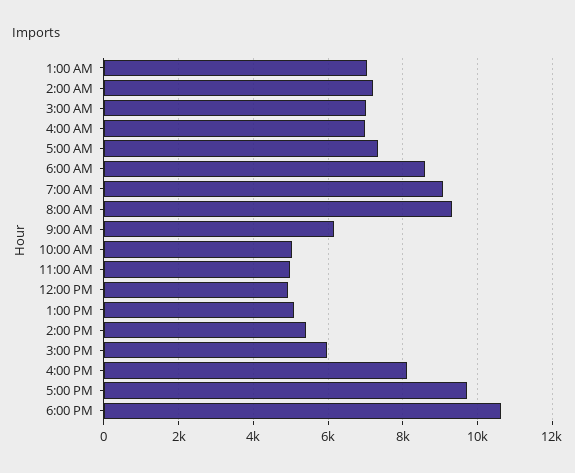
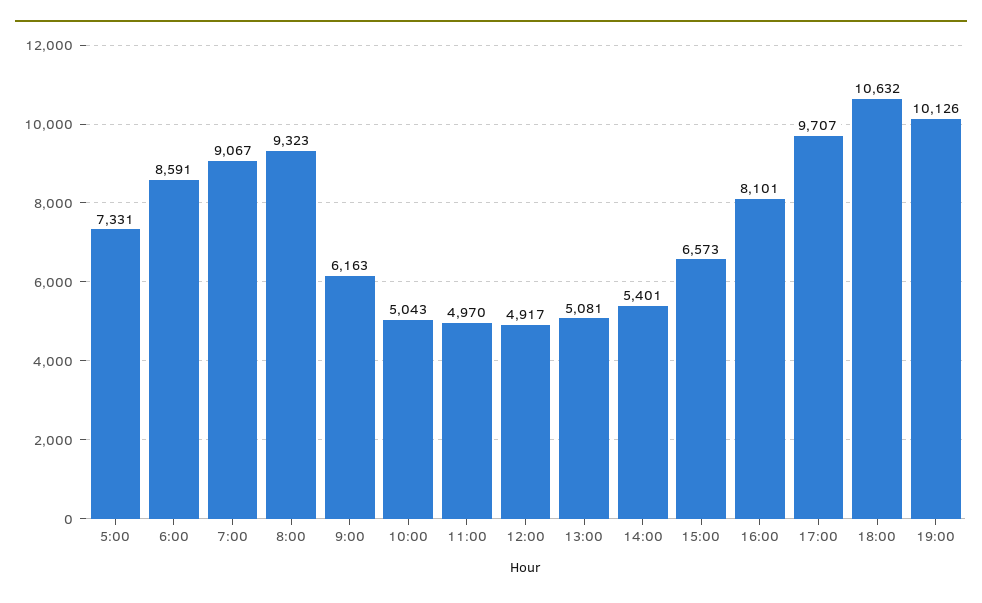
1:00 AM: 7000 -> none
2:00 AM: 7200 -> none
3:00 AM: 7000 -> none
4:00 AM: 7000 -> none
3:00 PM: 6000 -> 6573
19:00: none -> 10126

